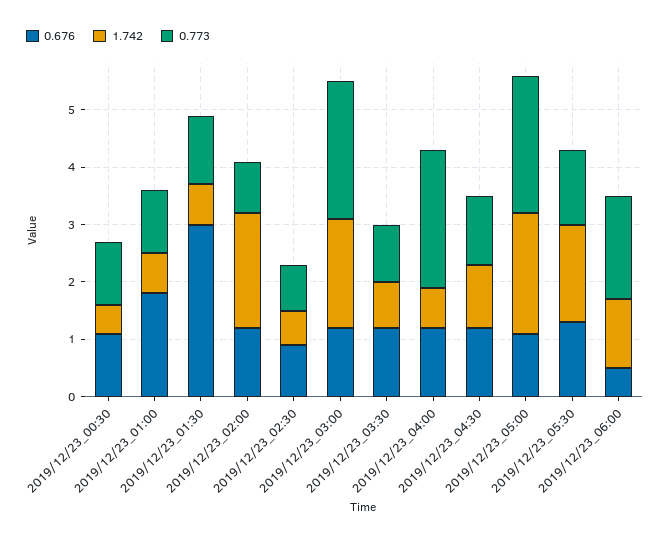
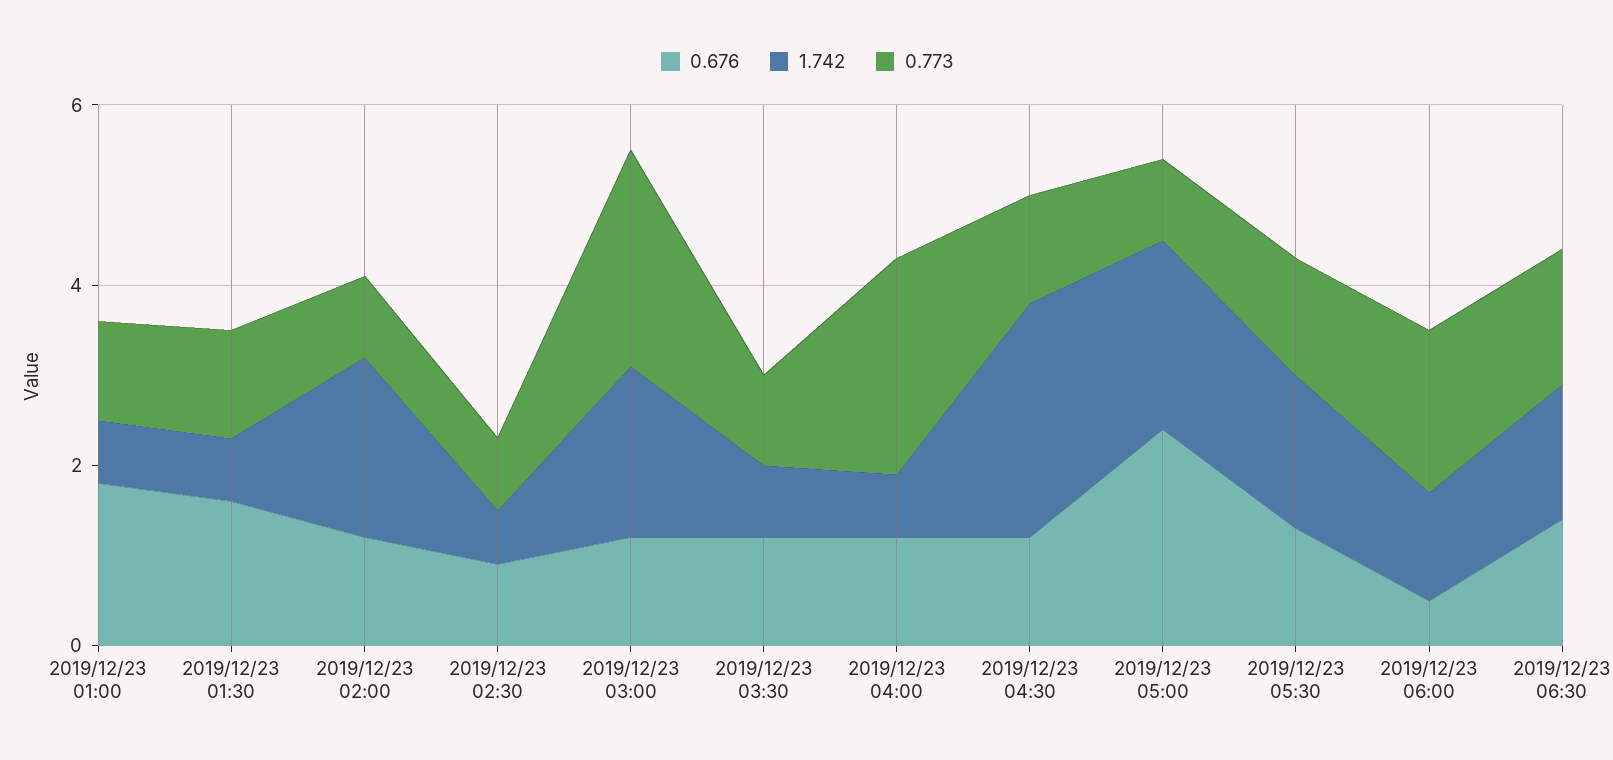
0.676, 2019/12/23_00:30: 1 -> none
1.742, 2019/12/23_00:30: 0.5 -> none
0.773, 2019/12/23_00:30: 1 -> none
0.676, 2019/12/23_01:30: 3 -> 1.5
1.742, 2019/12/23_04:30: 1 -> 2.5
0.676, 2019/12/23_05:00: 1 -> 2.5
0.773, 2019/12/23_05:00: 2.5 -> 1
0.676, 2019/12/23 06:30: none -> 1.5
1.742, 2019/12/23 06:30: none -> 1.5
0.773, 2019/12/23 06:30: none -> 1.5

